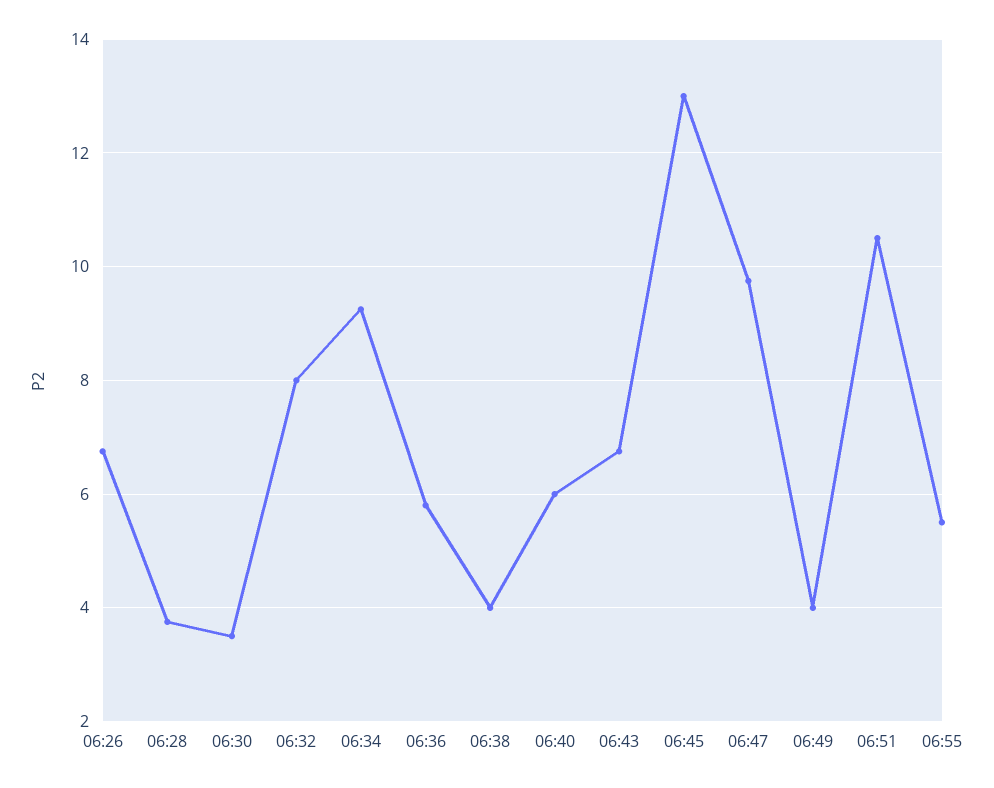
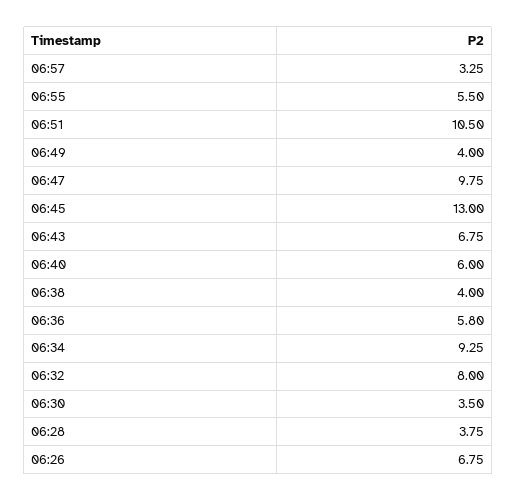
06:57: none -> 3.25

